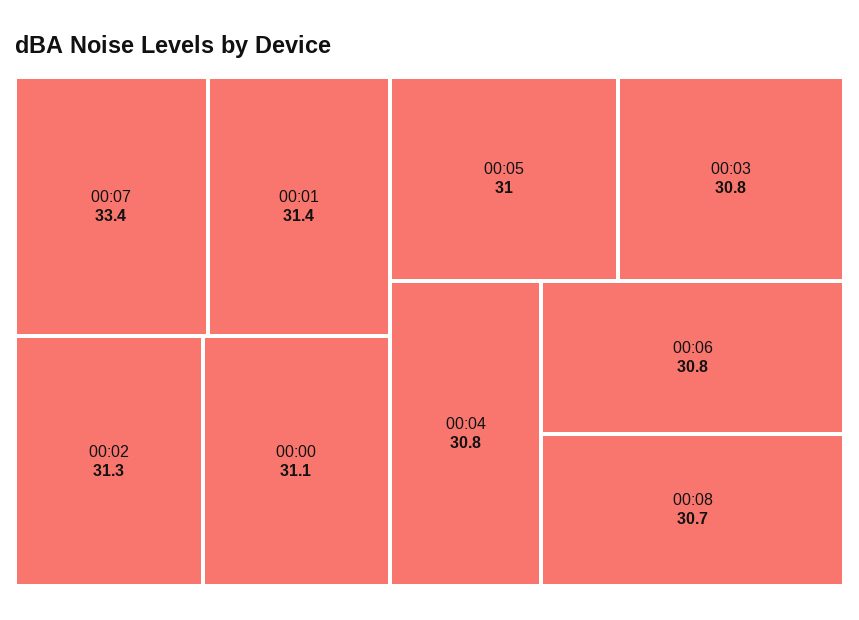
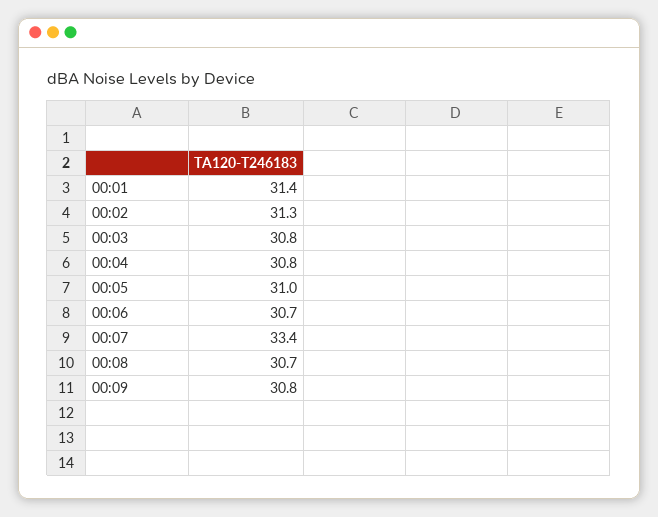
00:00: 31.1 -> none
00:06: 30.8 -> 30.7
00:09: none -> 30.8

